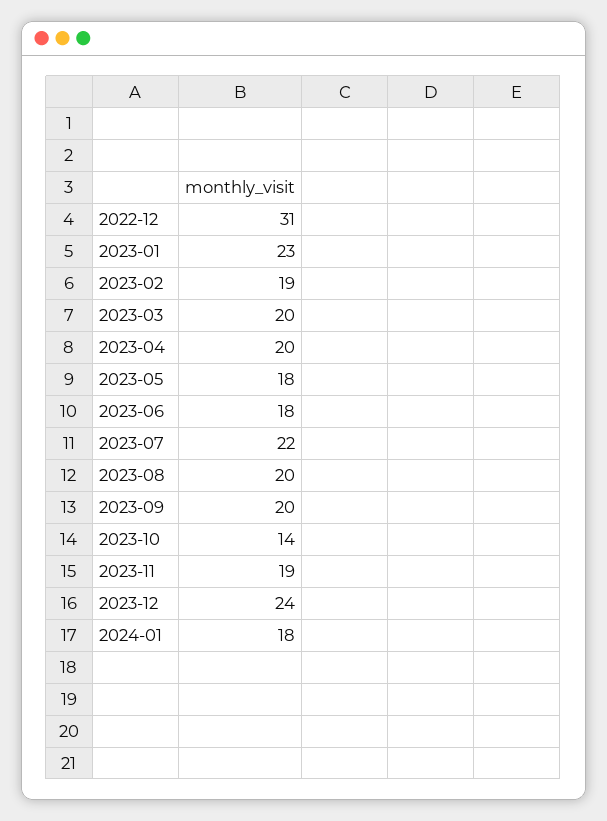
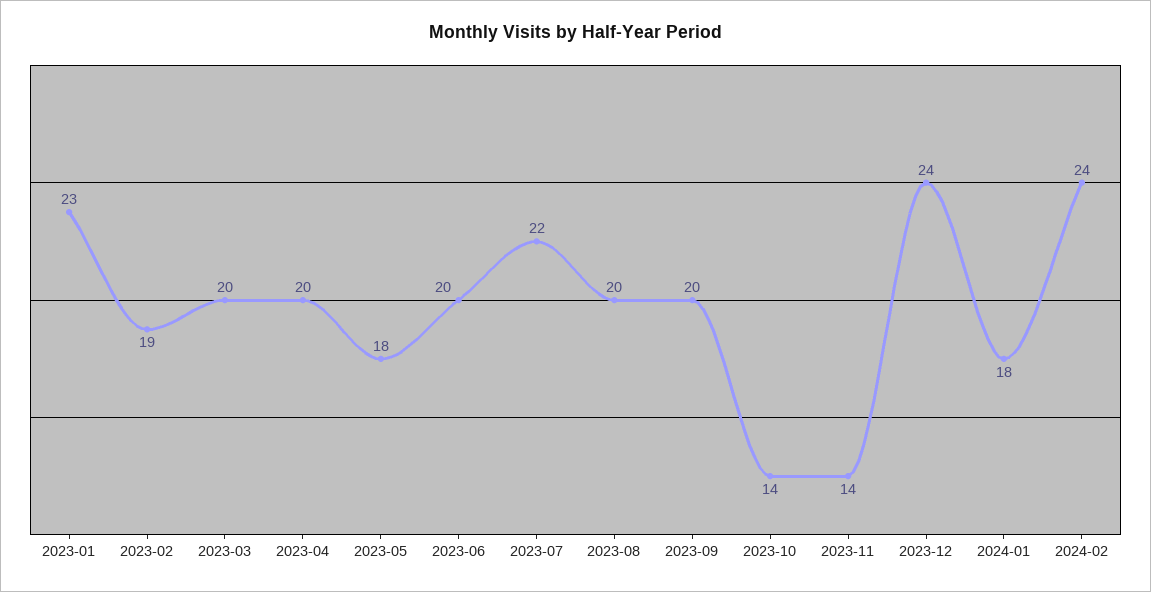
2022-12: 31 -> none
2023-06: 18 -> 20
2023-11: 19 -> 14
2024-02: none -> 24

